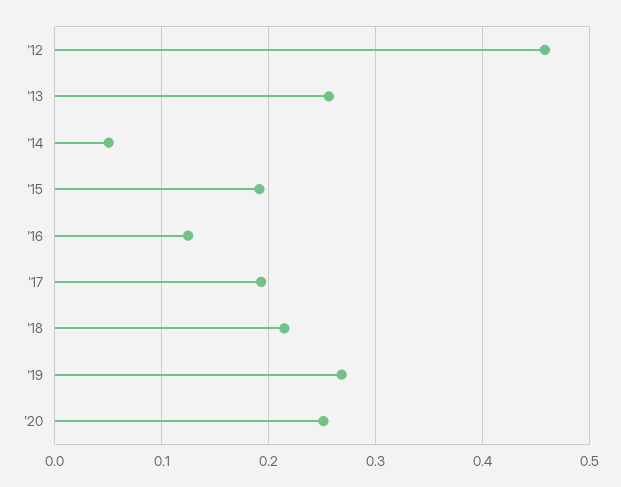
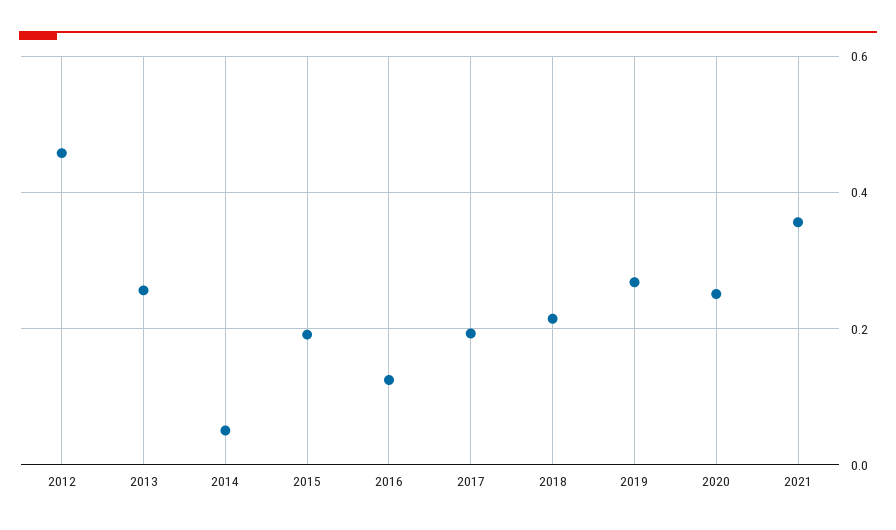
2021: none -> 0.36

